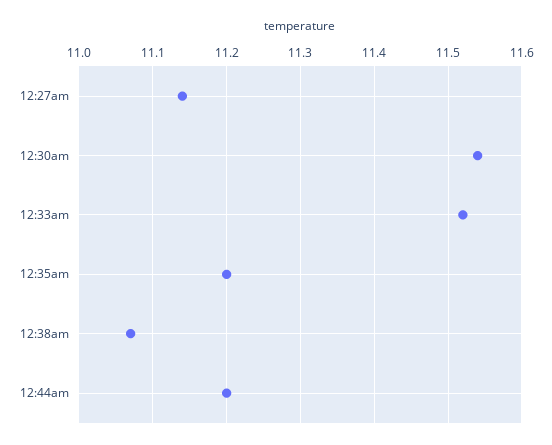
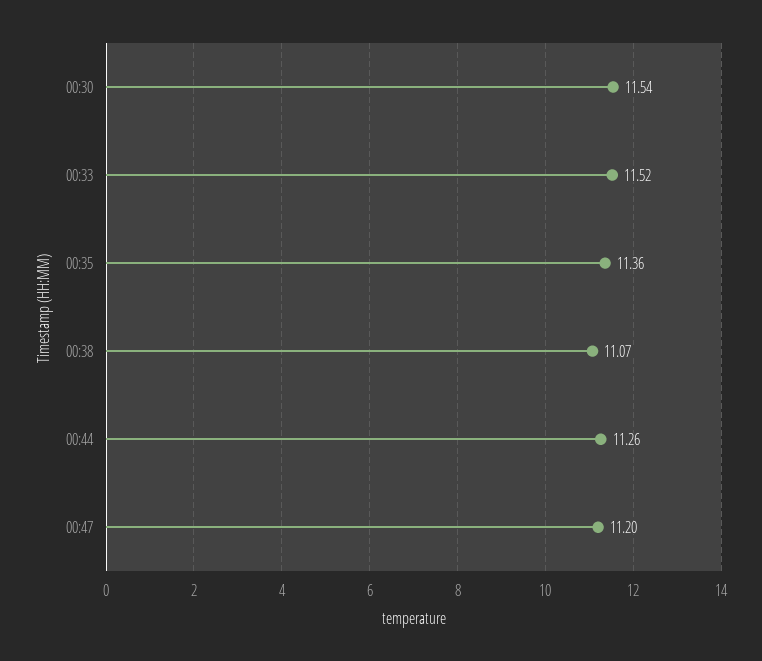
12:27am: 11.14 -> none
12:35am: 11.2 -> 11.36
12:44am: 11.2 -> 11.26
00:47: none -> 11.2

